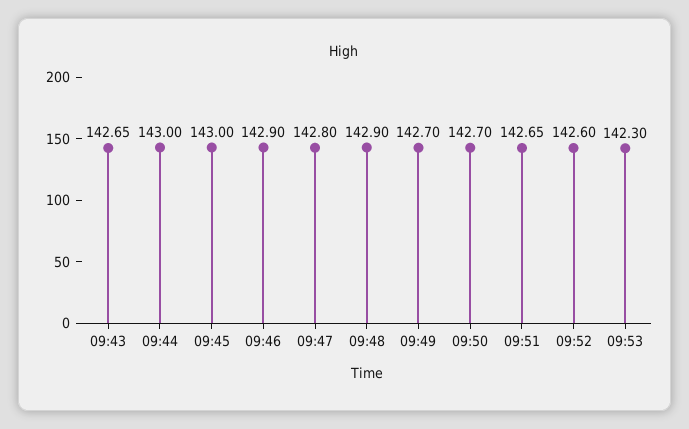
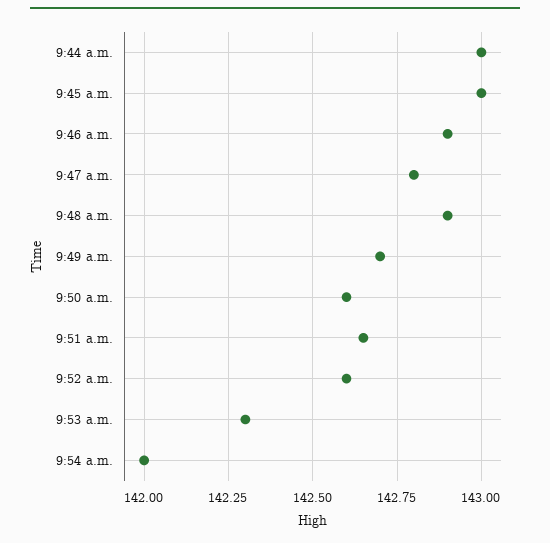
09:43: 142.65 -> none
09:50: 142.7 -> 142.6
9:54 a.m.: none -> 142

